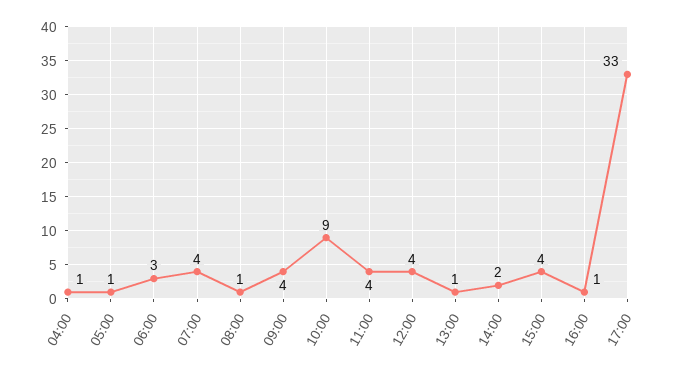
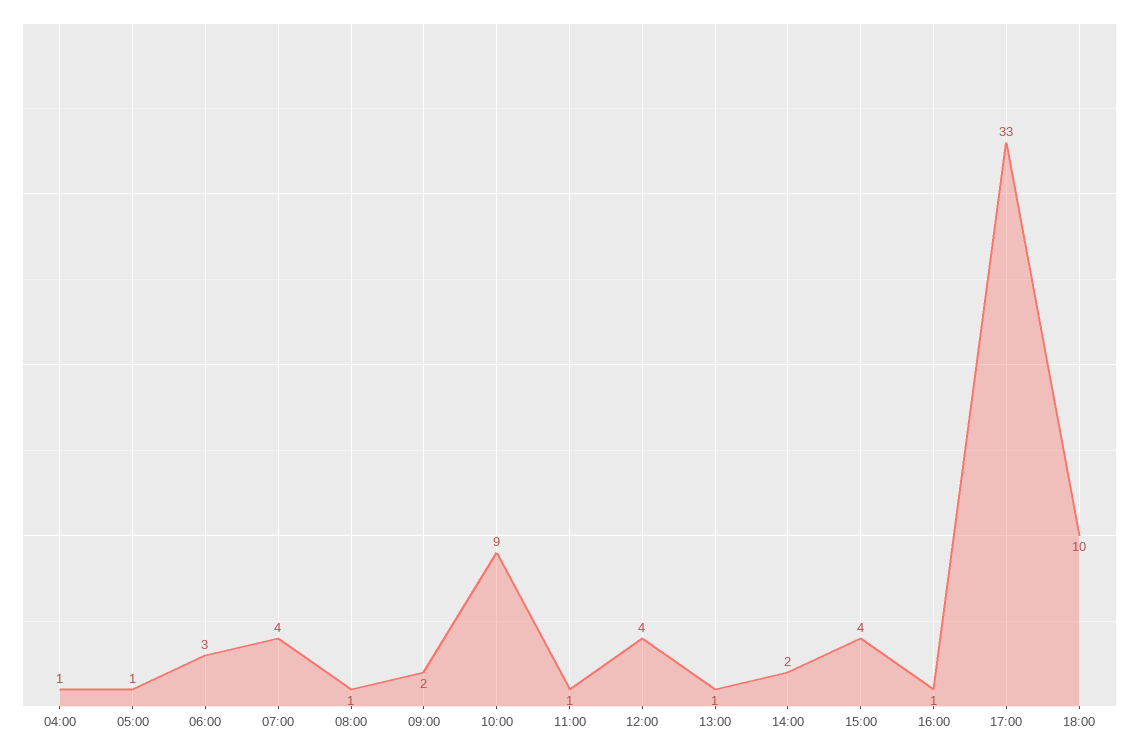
09:00: 4 -> 2
11:00: 4 -> 1
18:00: none -> 10

